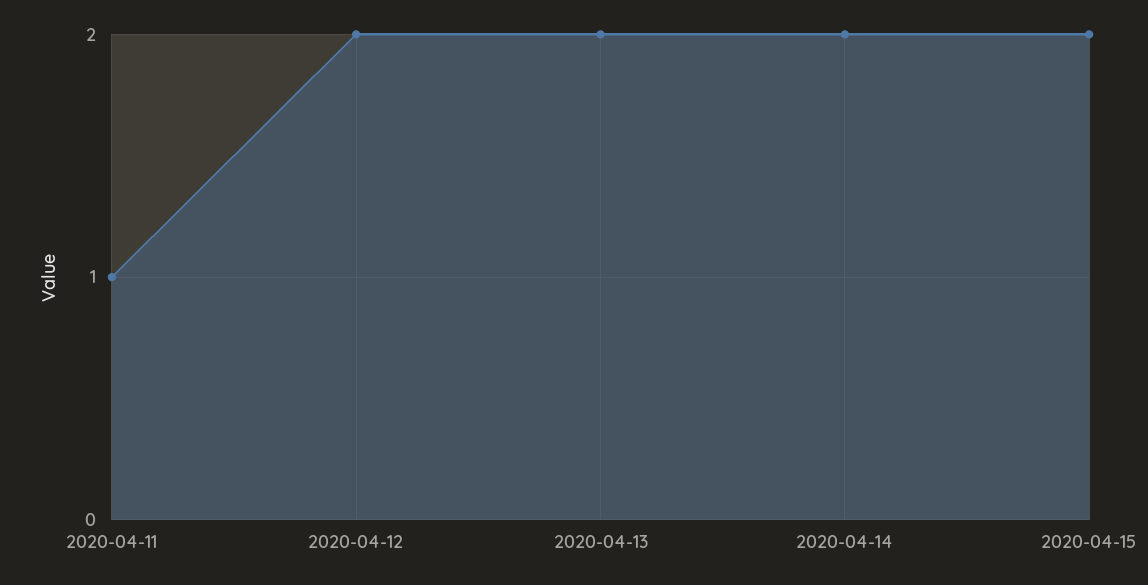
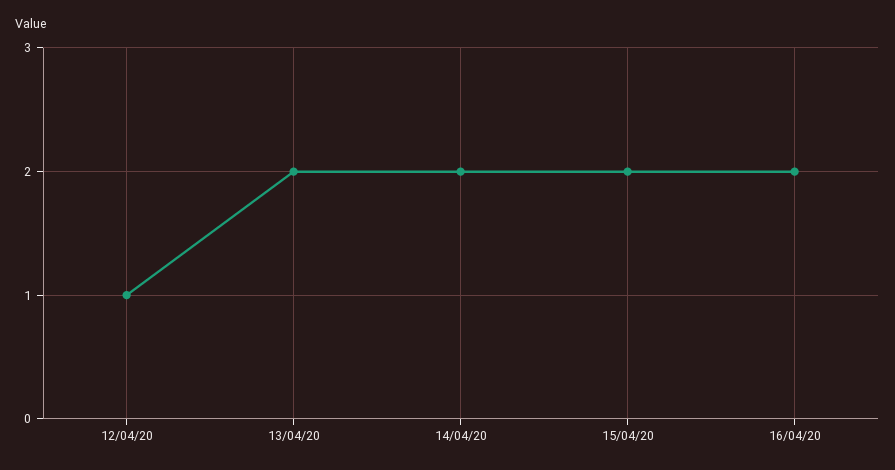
2020-04-11: 1 -> none
2020-04-12: 2 -> 1
16/04/20: none -> 2

